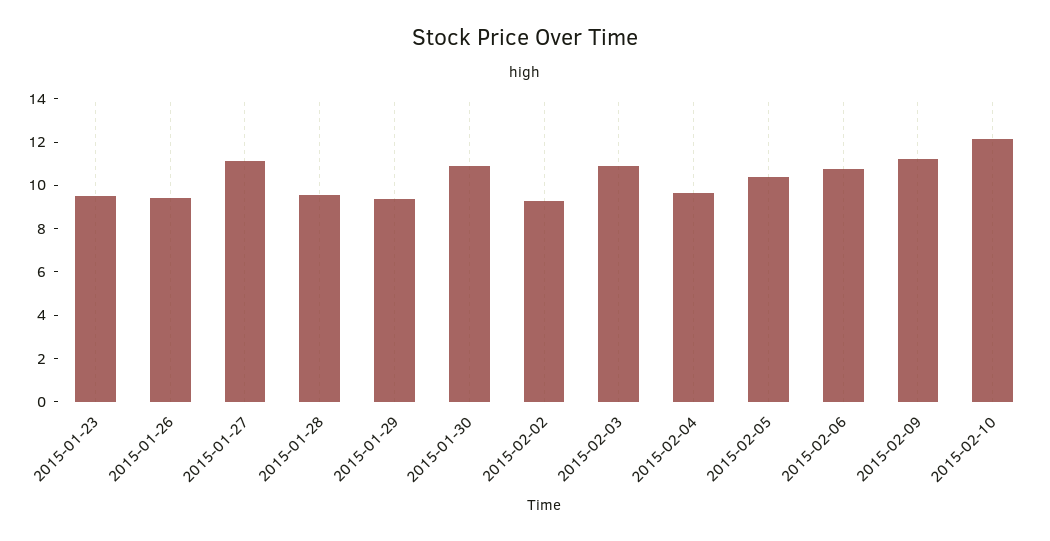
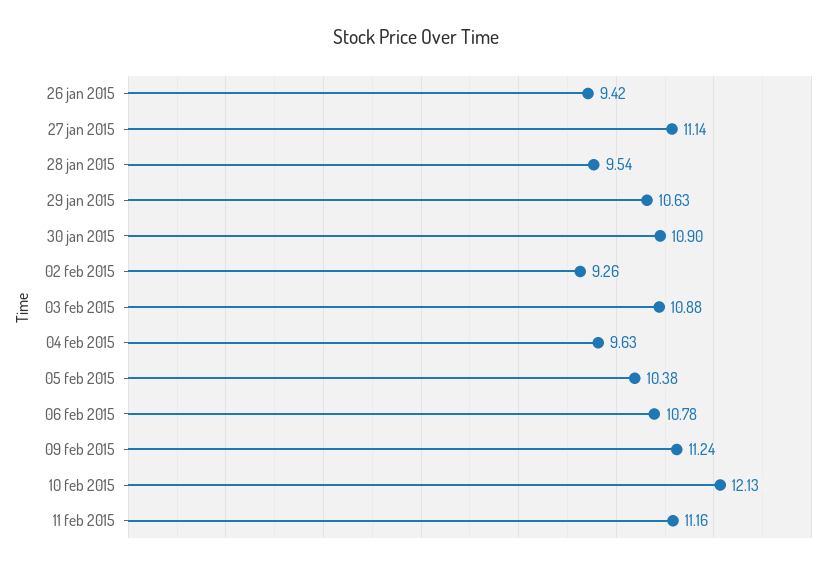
2015-01-23: 9.5 -> none
2015-01-29: 9.5 -> 10.63
11 feb 2015: none -> 11.16

